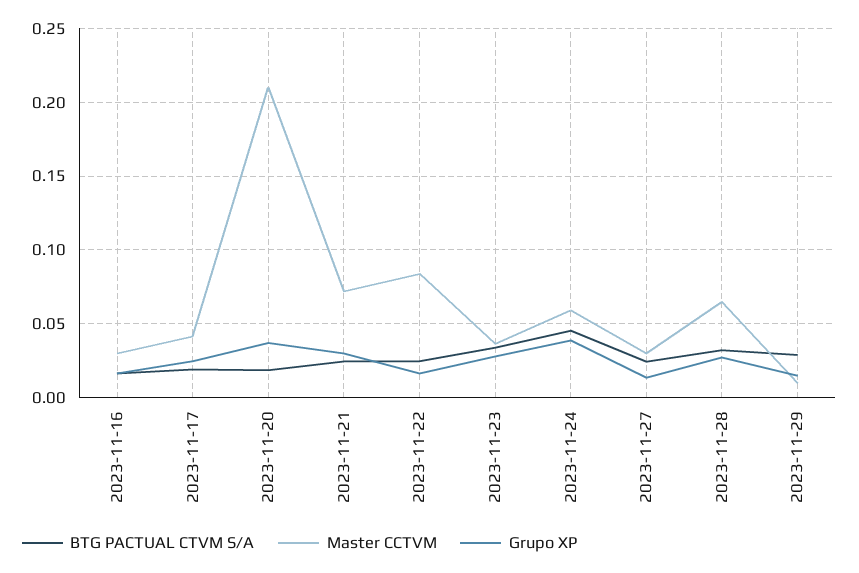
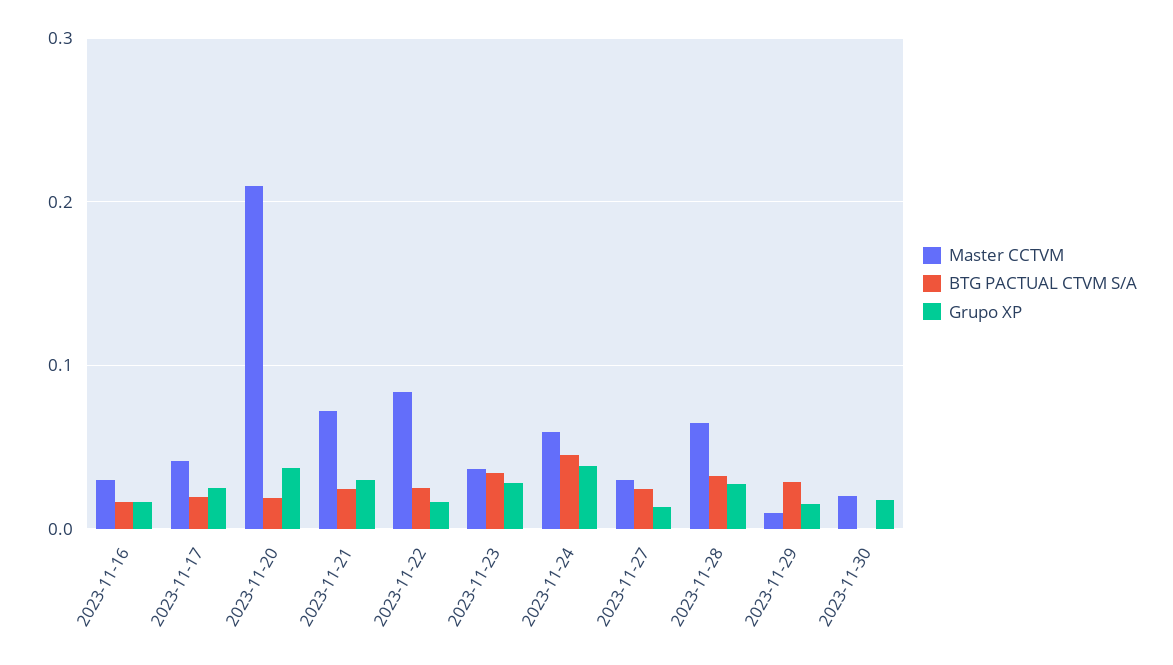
Master CCTVM, 2023-11-30: none -> 0.02
BTG PACTUAL CTVM S/A, 2023-11-30: none -> 0
Grupo XP, 2023-11-30: none -> 0.02

